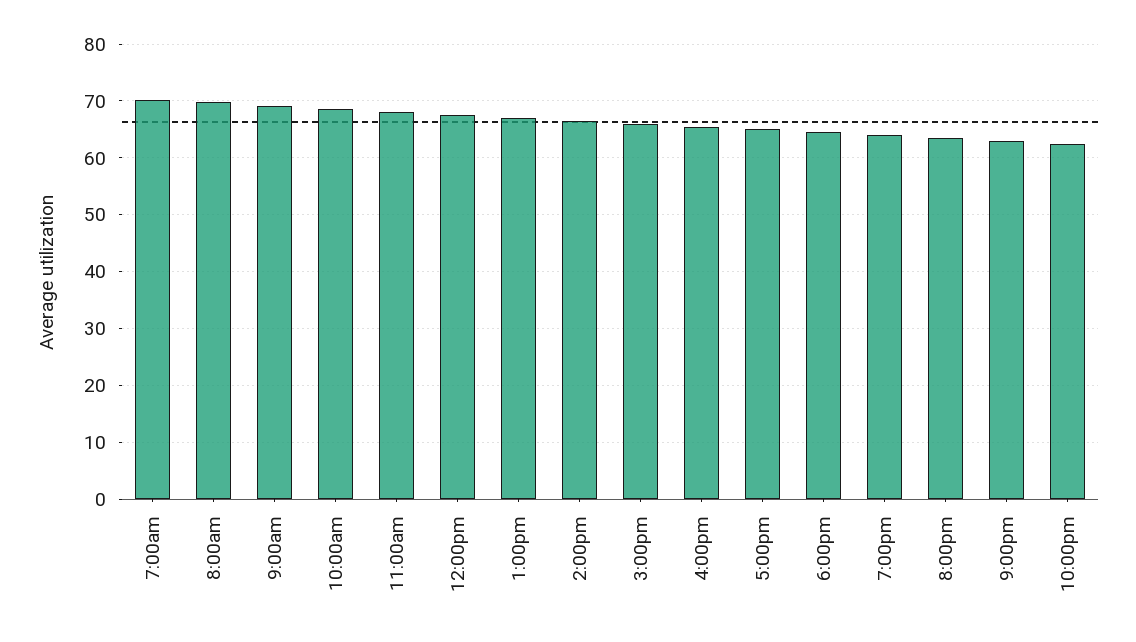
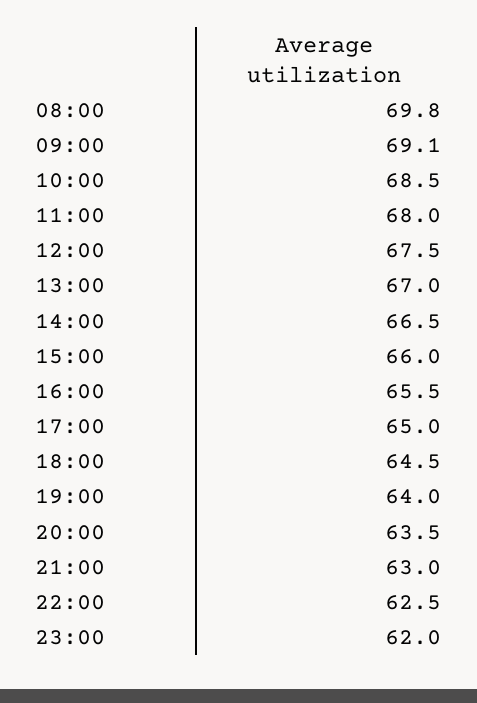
7:00am: 70 -> none
23:00: none -> 62

